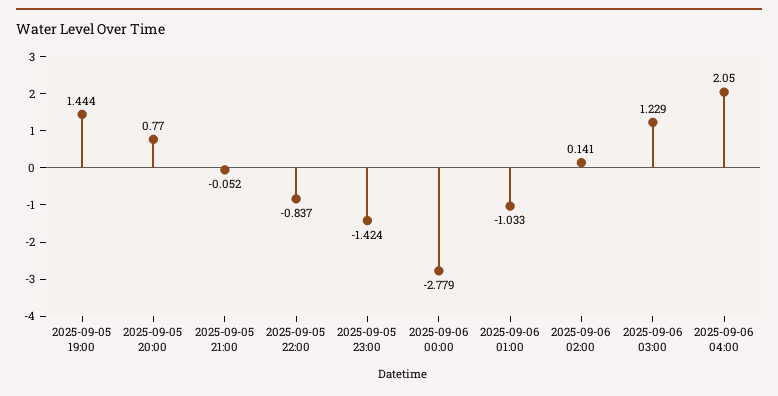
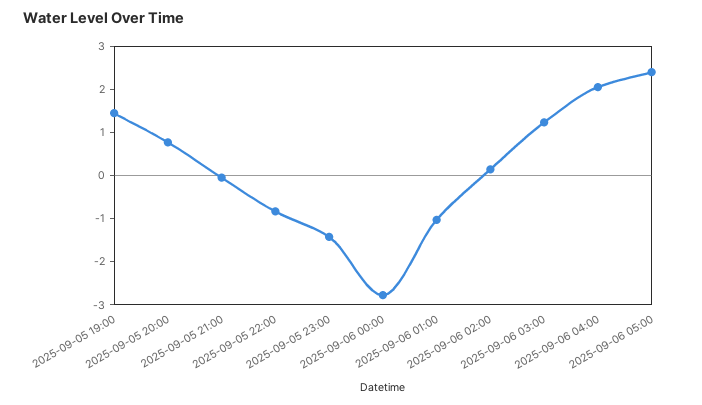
2025-09-06 05:00: none -> 2.4

